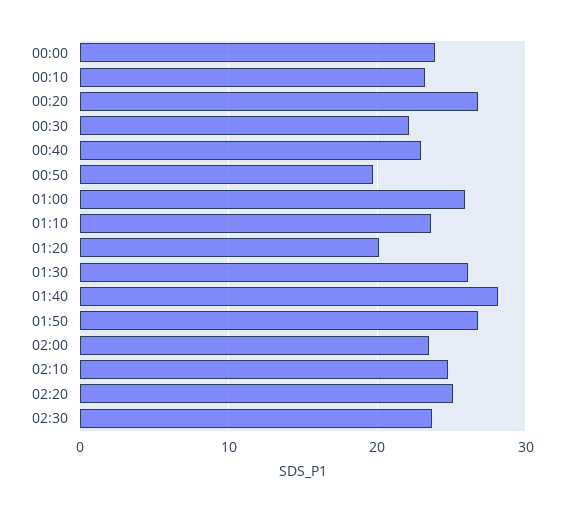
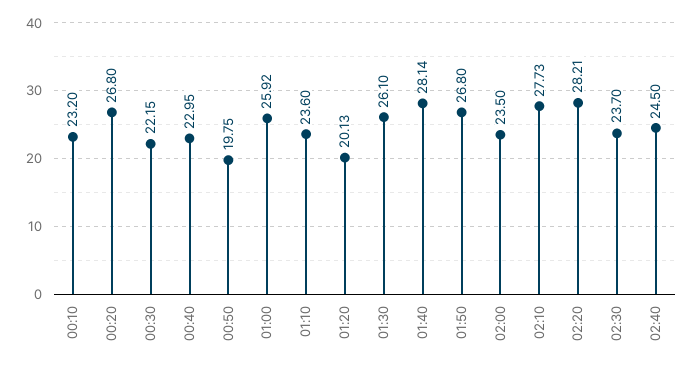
00:00: 24 -> none
02:10: 25 -> 27.73
02:20: 25 -> 28.21
02:40: none -> 24.5

